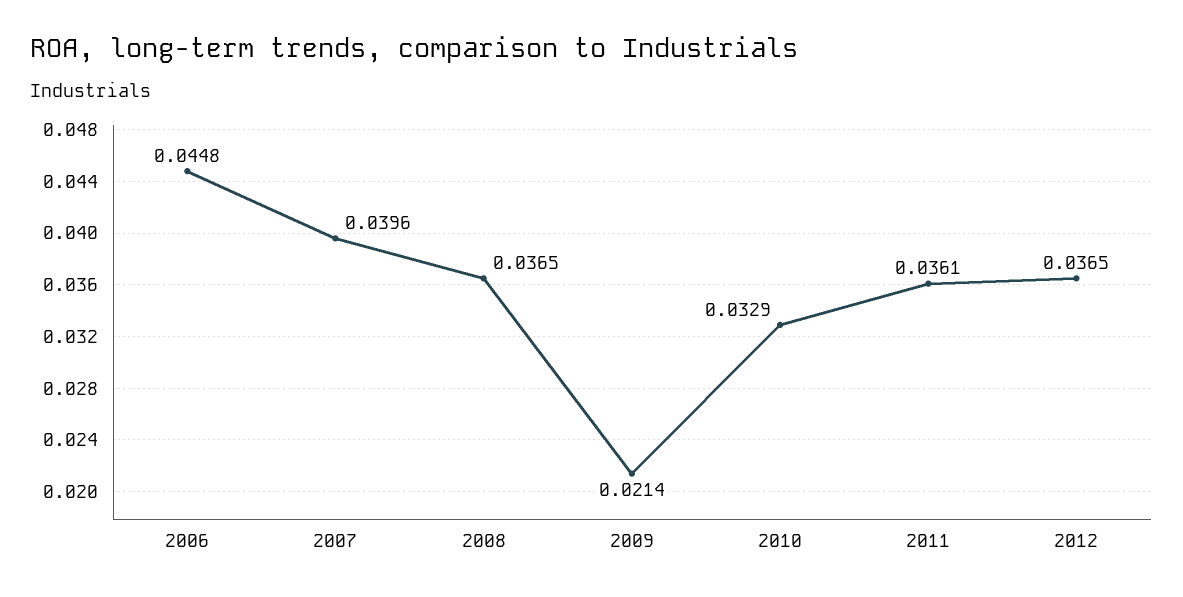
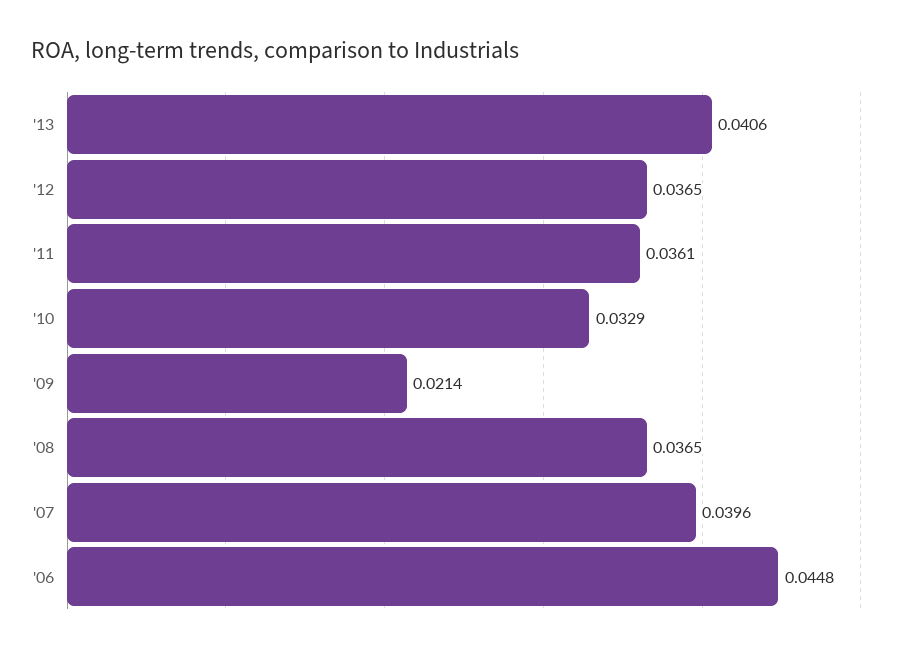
'13: none -> 0.0406

